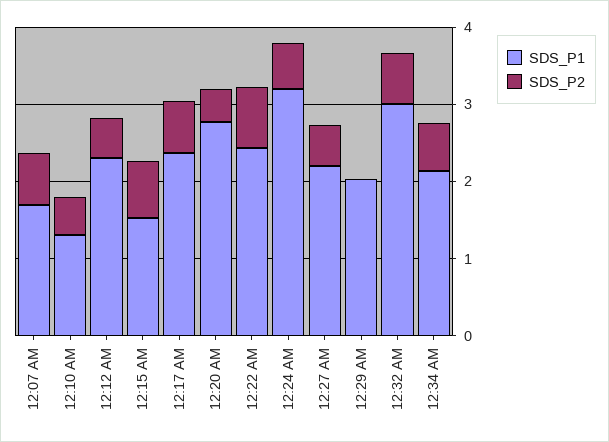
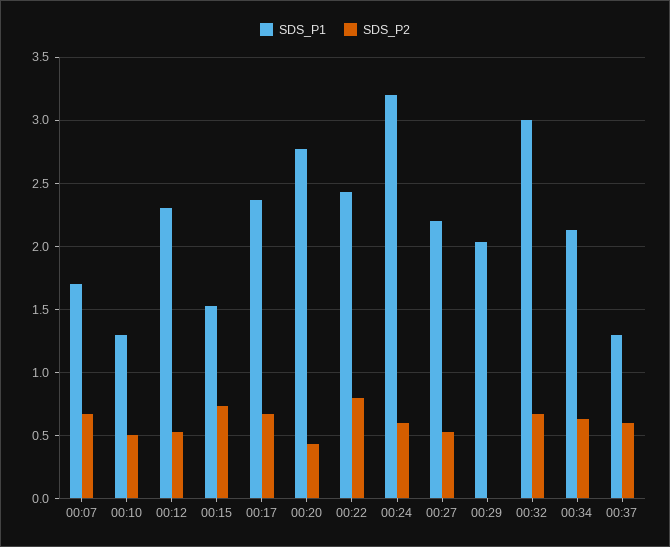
SDS_P1, 00:37: none -> 1.3
SDS_P2, 00:37: none -> 0.6

